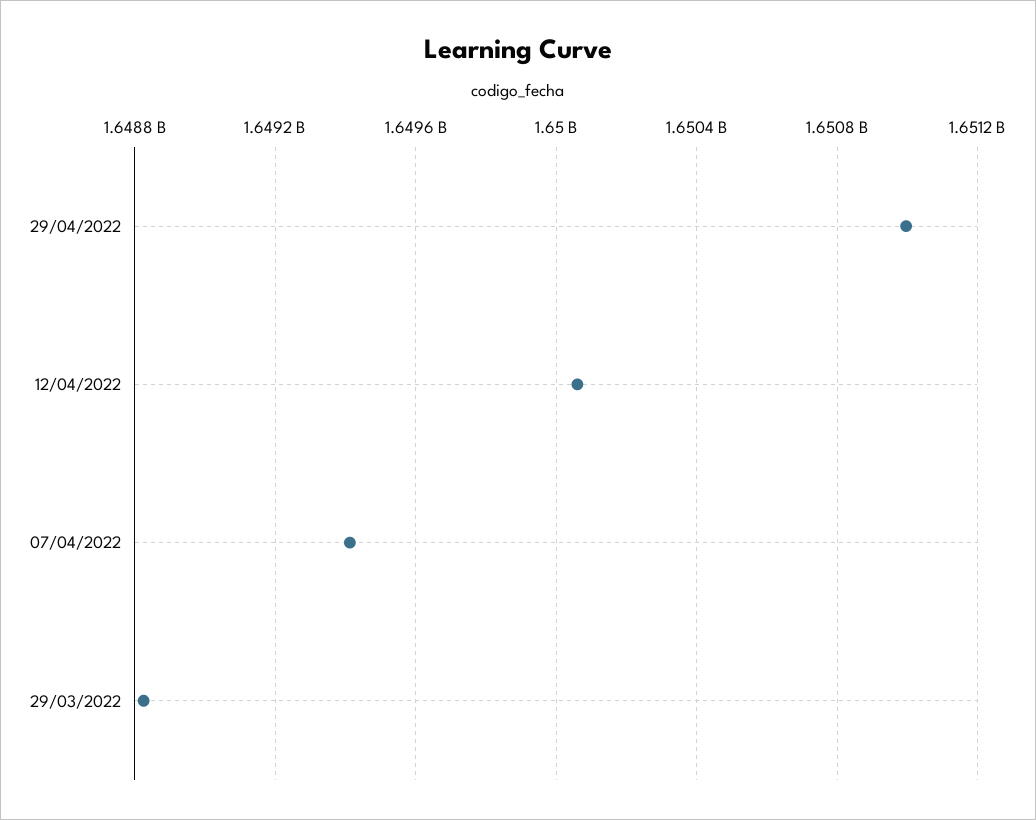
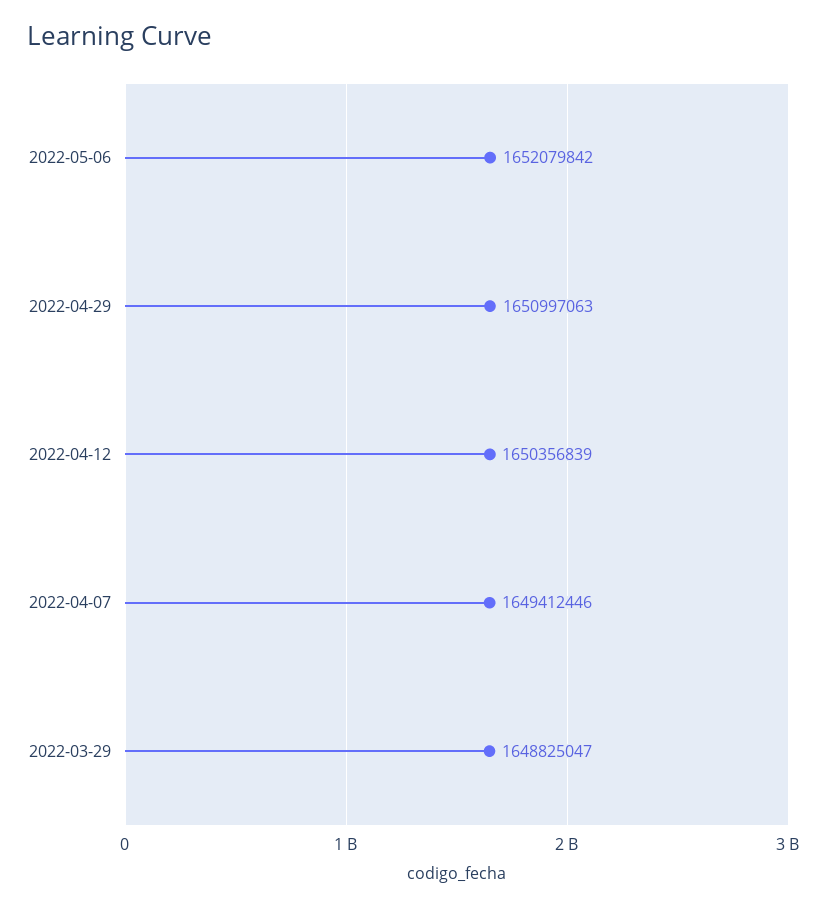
12/04/2022: 1650050000 -> 1650356839
2022-05-06: none -> 1652079842

